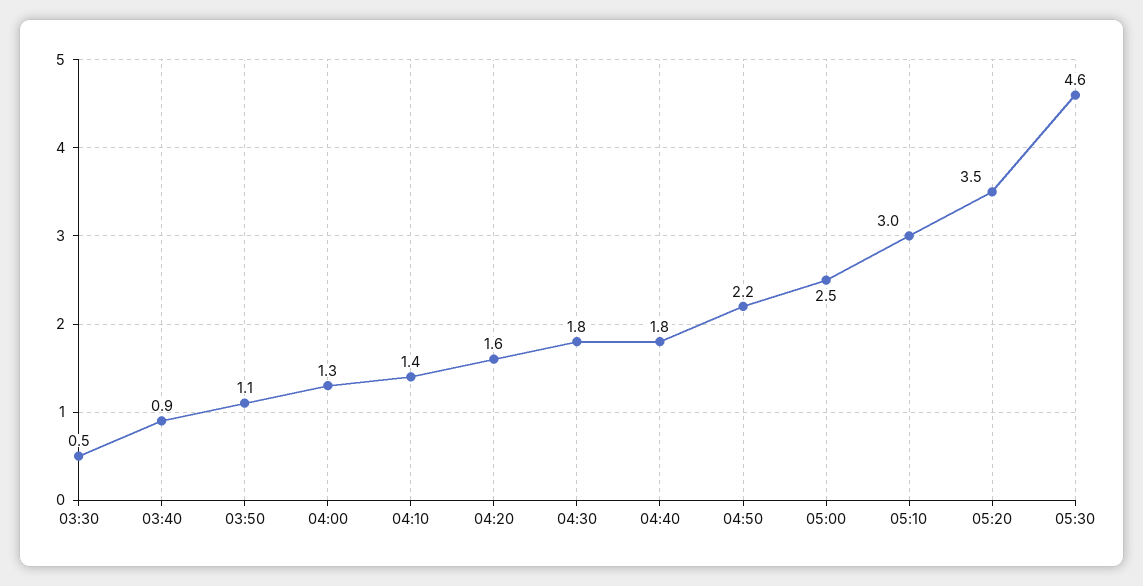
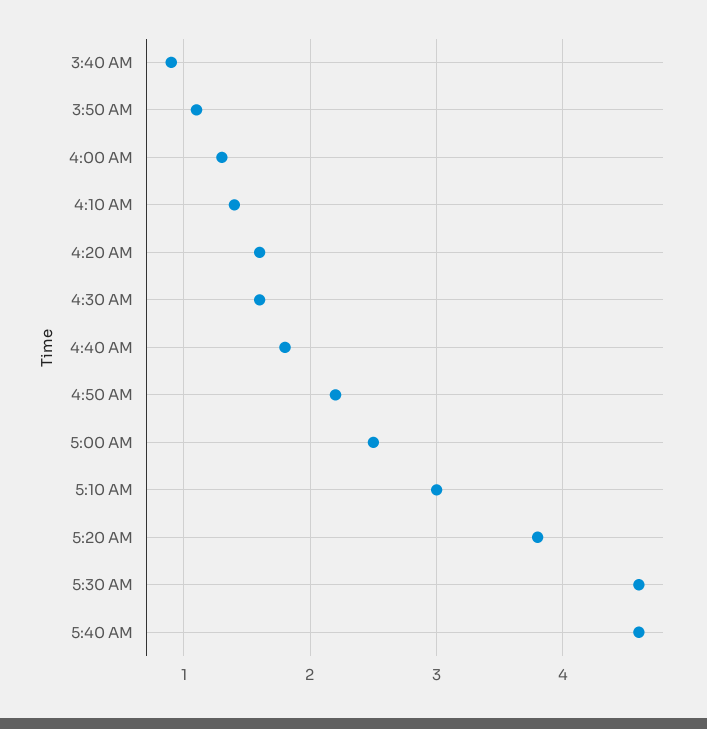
03:30: 0.5 -> none
04:30: 1.8 -> 1.6
05:20: 3.5 -> 3.8
5:40 AM: none -> 4.6

